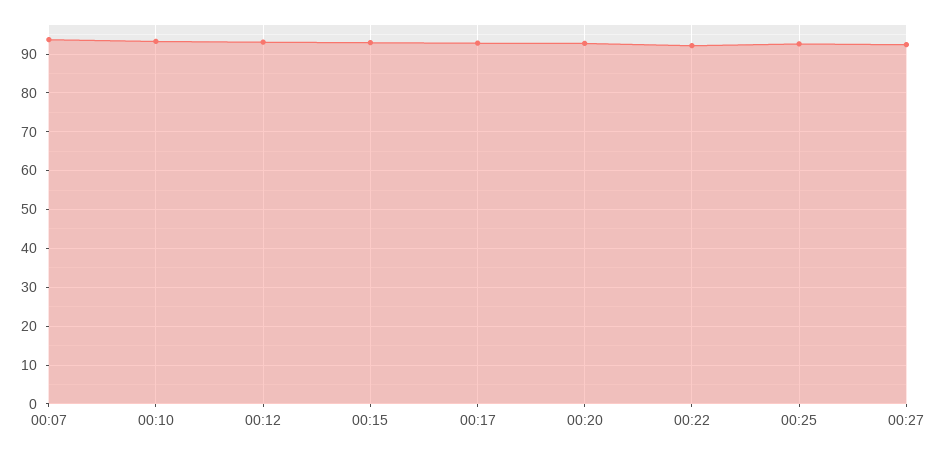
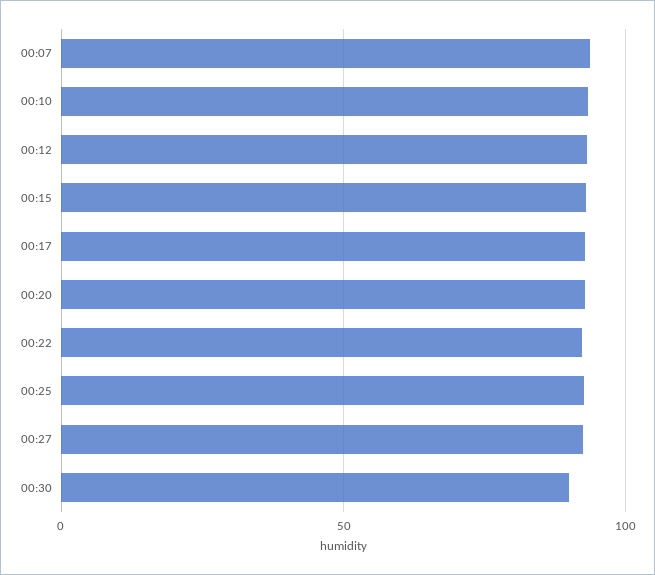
00:30: none -> 90

